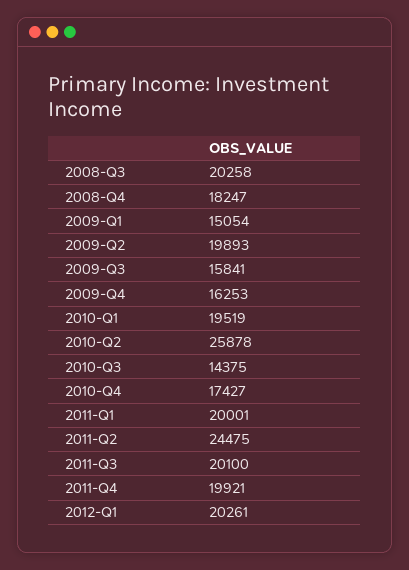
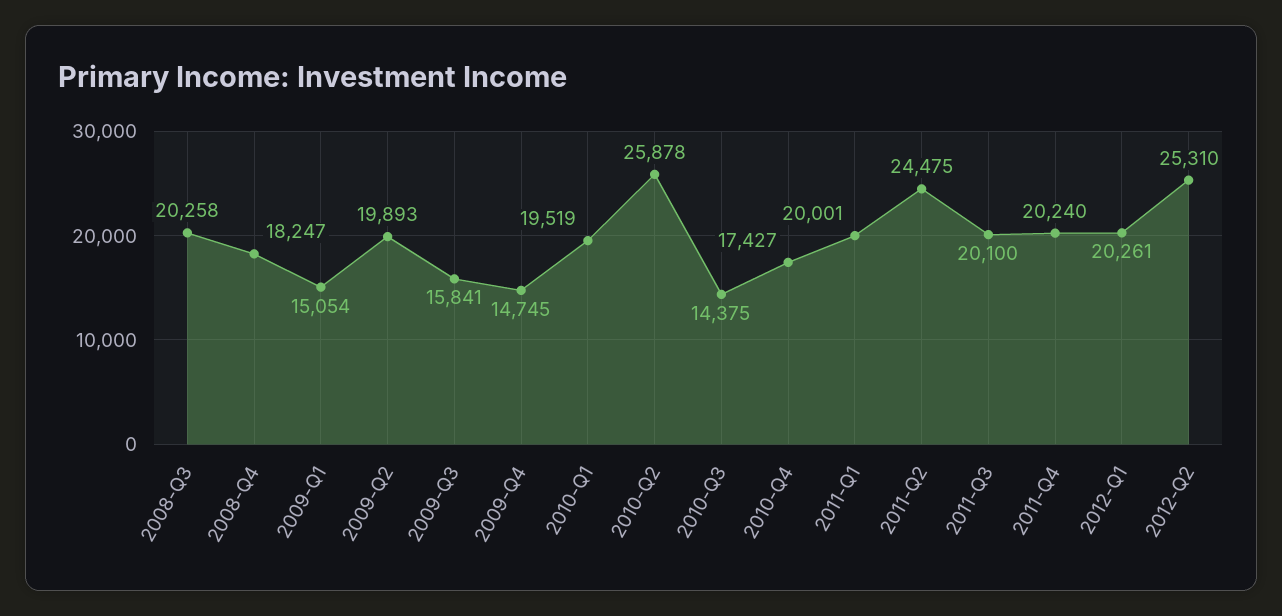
2009-Q4: 16253 -> 14745
2011-Q4: 19921 -> 20240
2012-Q2: none -> 25310

